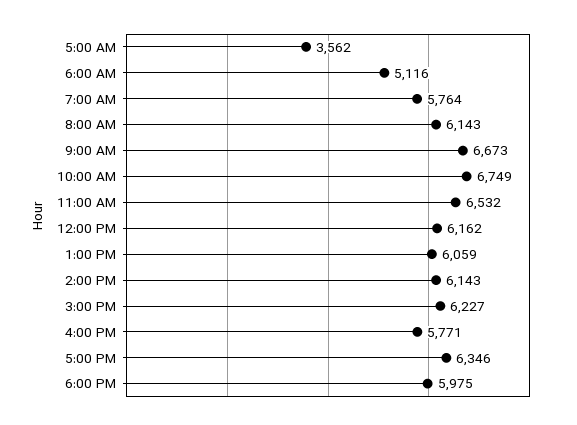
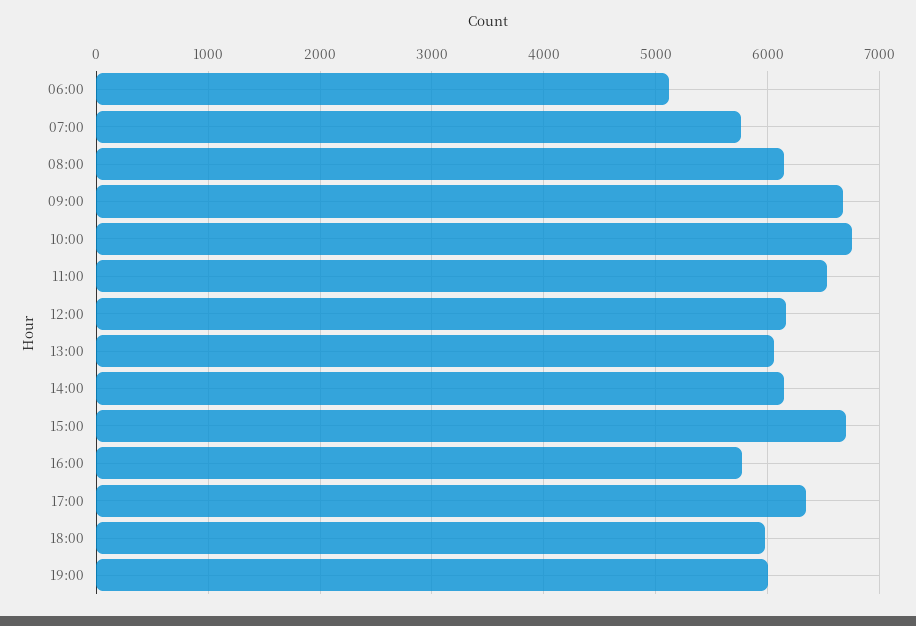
5:00 AM: 3562 -> none
3:00 PM: 6227 -> 6700
19:00: none -> 6000

